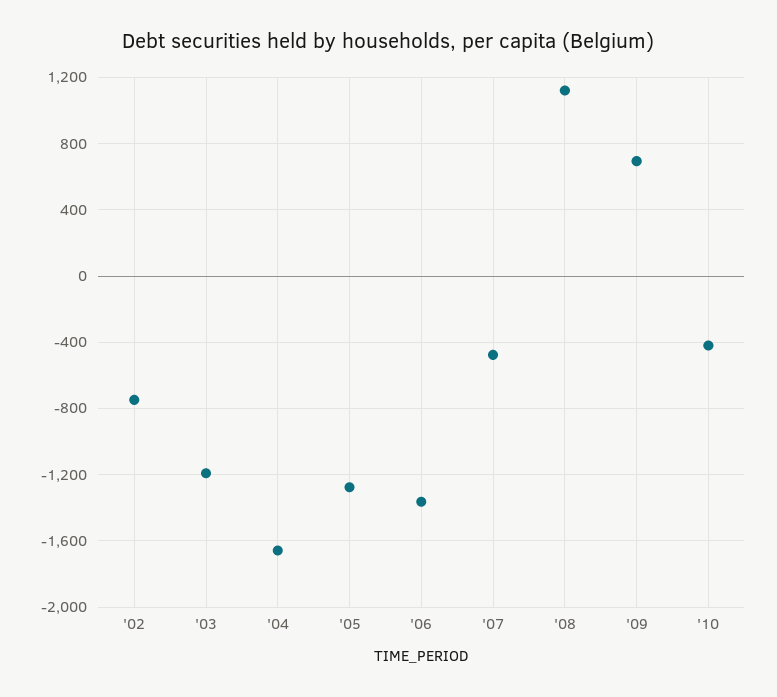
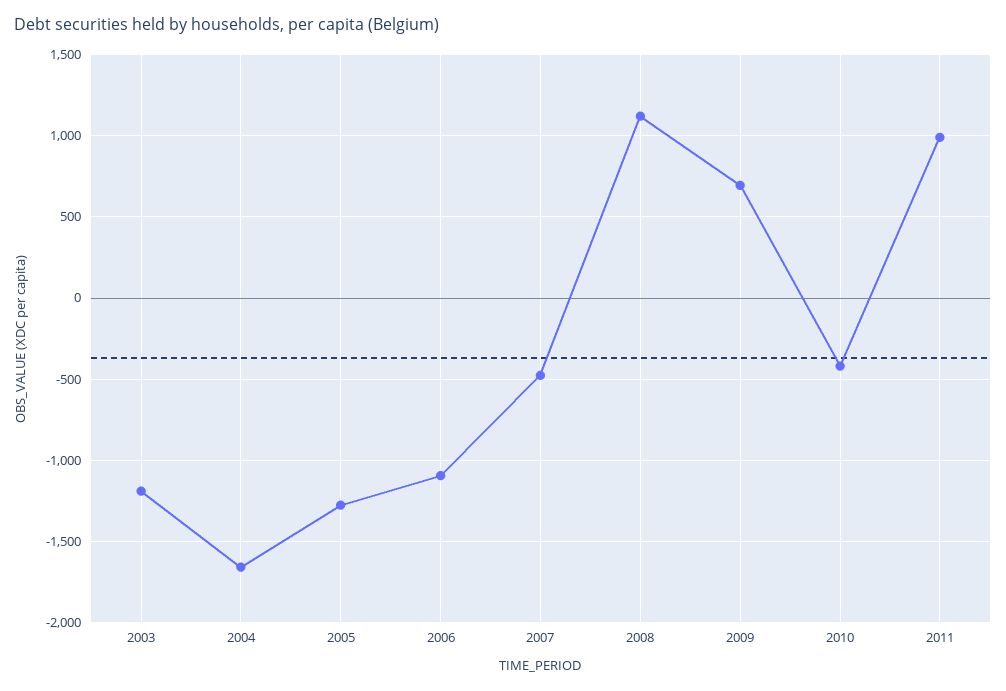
'02: -750 -> none
'06: -1350 -> -1100
2011: none -> 1000

